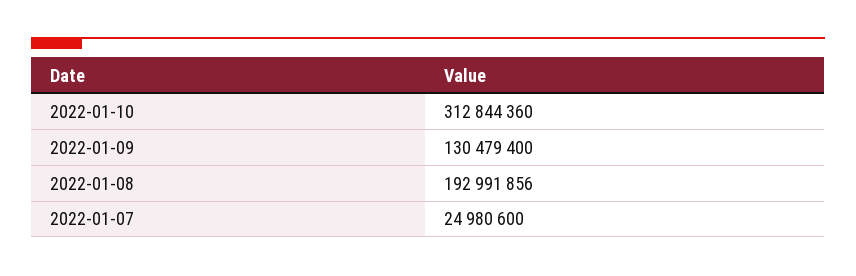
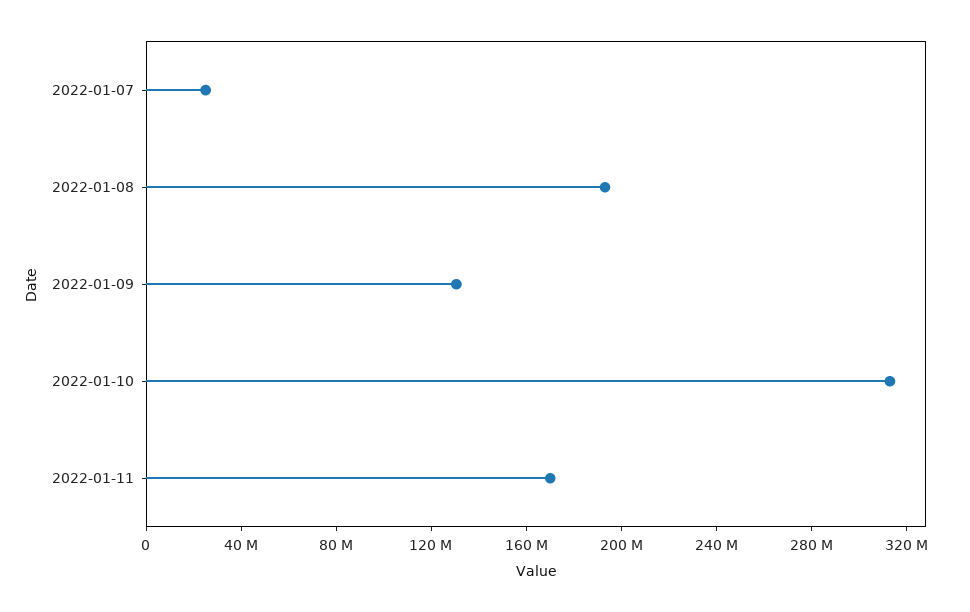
2022-01-11: none -> 170000000

